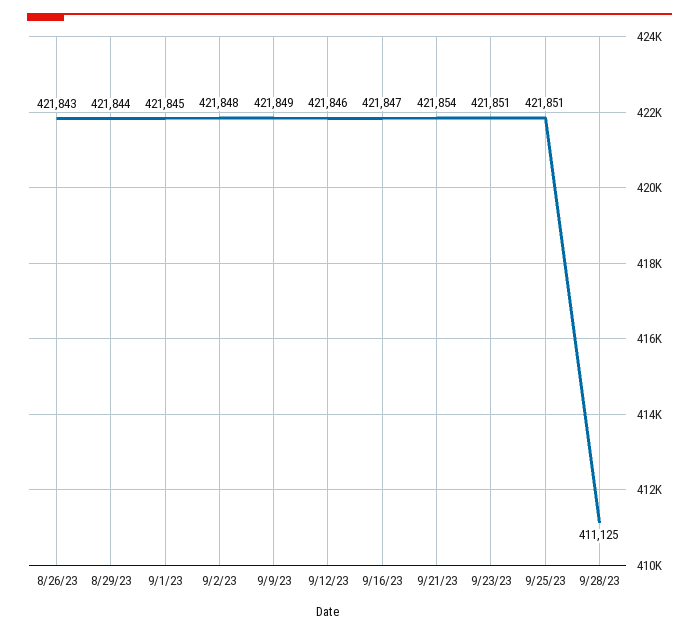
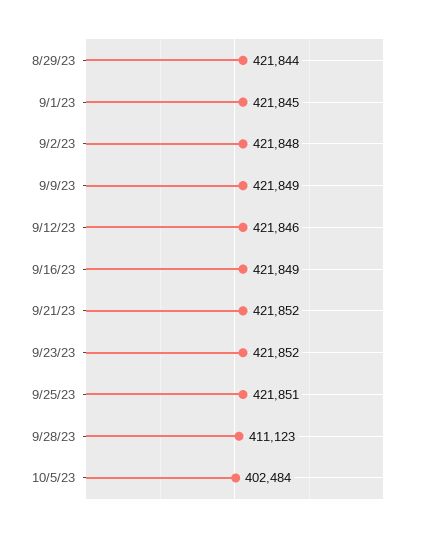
8/26/23: 421843 -> none
9/16/23: 421847 -> 421849
9/21/23: 421854 -> 421852
9/23/23: 421851 -> 421852
9/28/23: 411125 -> 411123
10/5/23: none -> 402484

